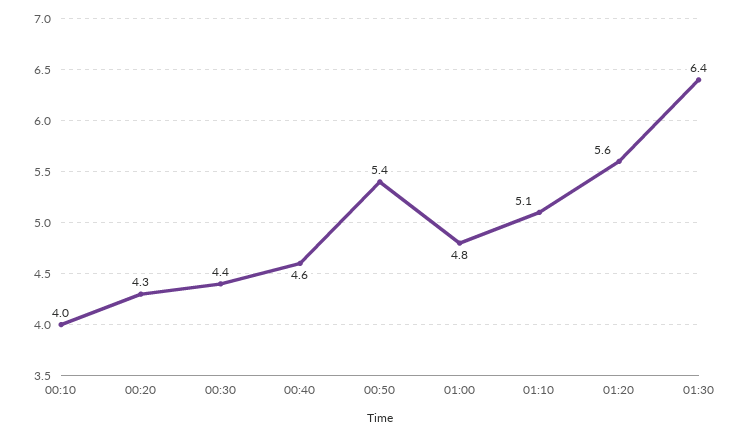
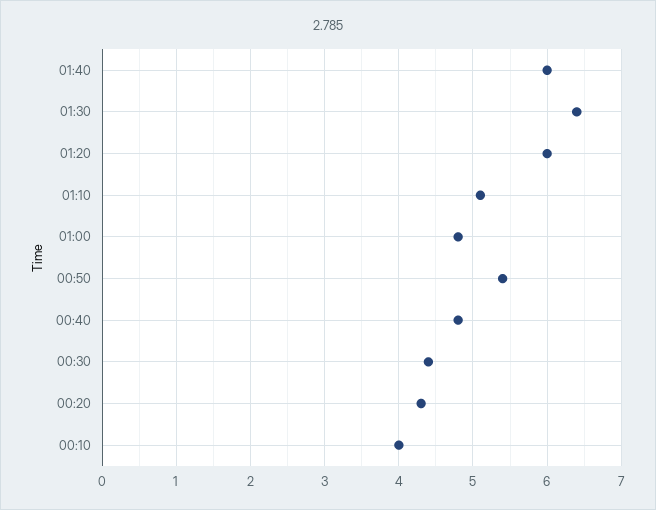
00:40: 4.6 -> 4.8
01:20: 5.6 -> 6
01:40: none -> 6

